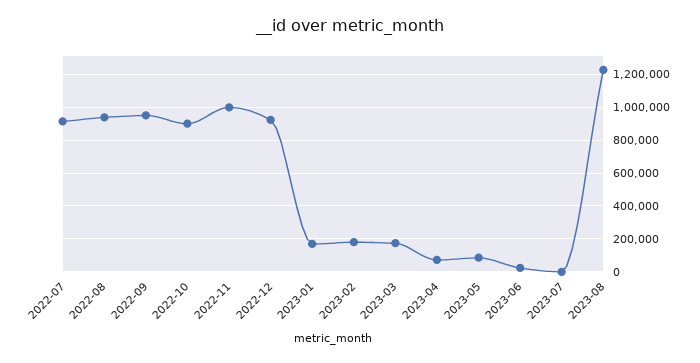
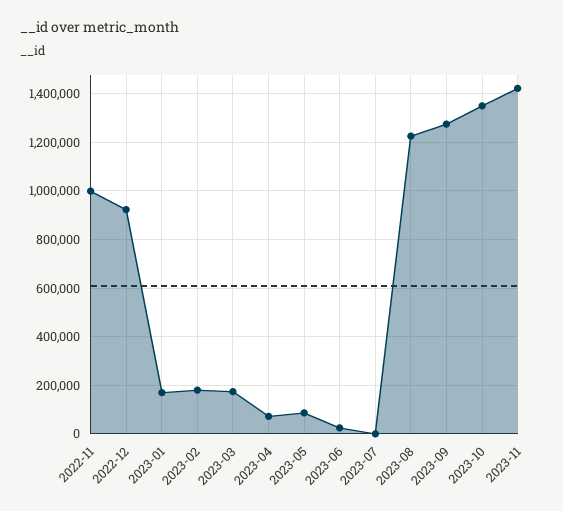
2022-07: 900000 -> none
2022-08: 950000 -> none
2022-09: 950000 -> none
2022-10: 900000 -> none
2023-09: none -> 1275000
2023-10: none -> 1350000
2023-11: none -> 1425000

